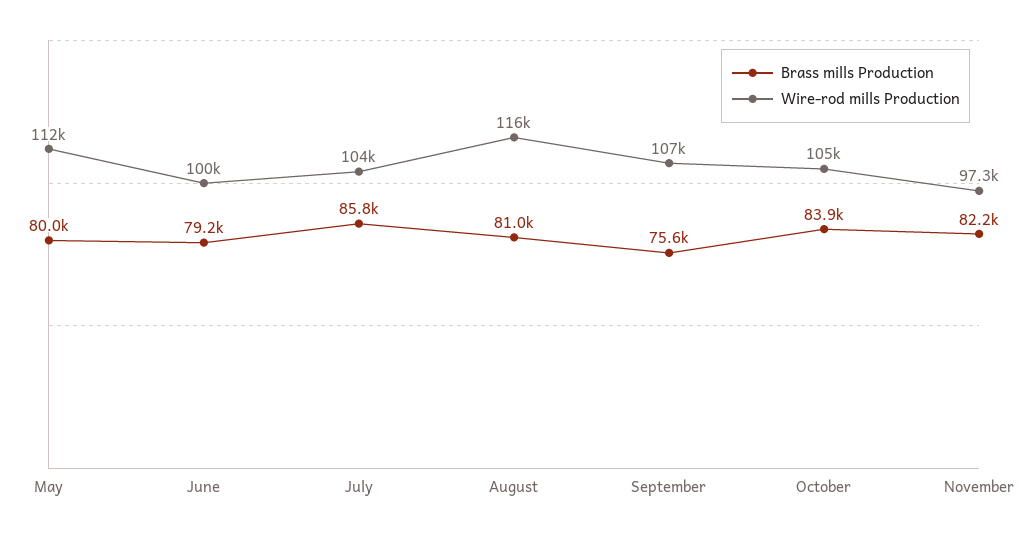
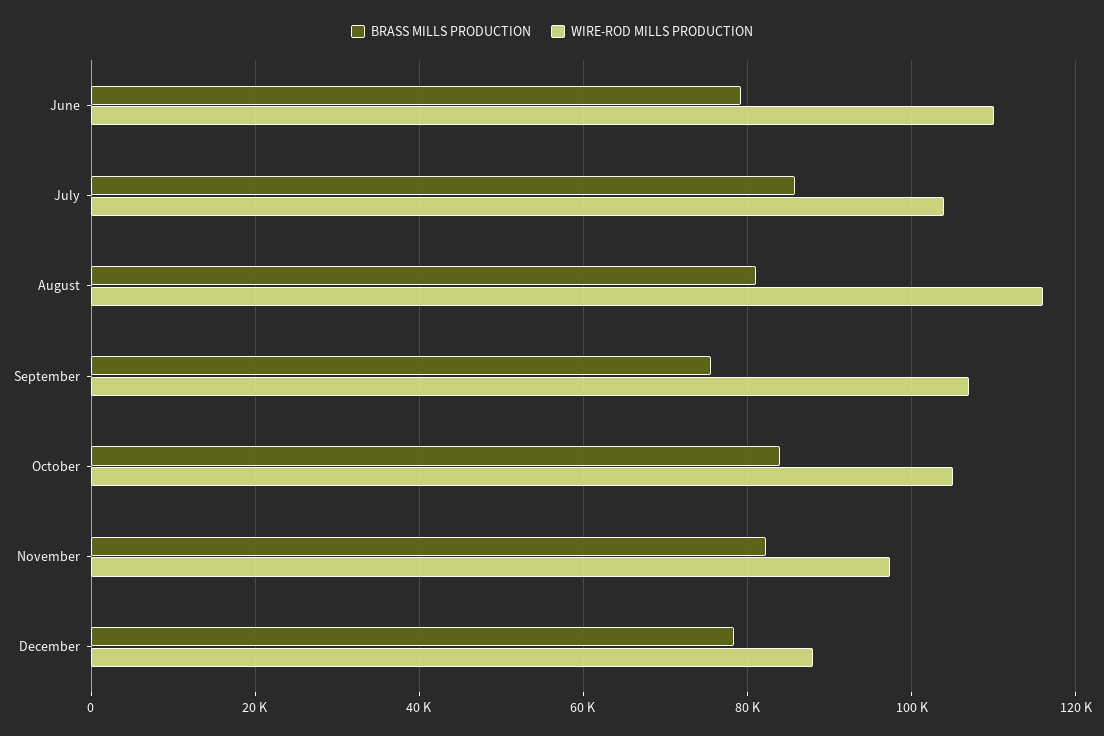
Brass mills Production, May: 80000 -> none
Wire-rod mills Production, May: 112000 -> none
Wire-rod mills Production, June: 100000 -> 110000
Brass mills Production, December: none -> 78000
Wire-rod mills Production, December: none -> 88000

